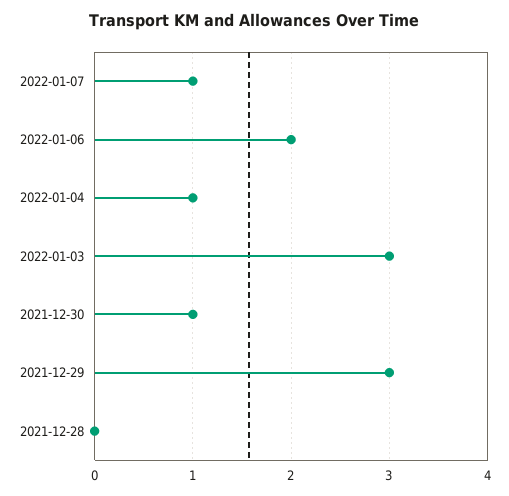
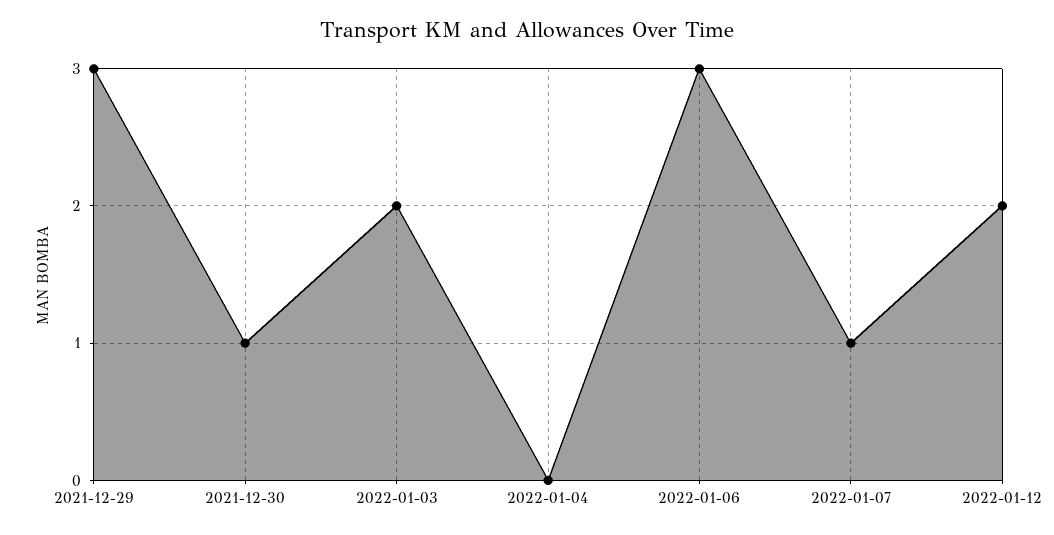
2022-01-06: 2 -> 3
2022-01-04: 1 -> 0
2022-01-03: 3 -> 2
2021-12-28: 0 -> none
2022-01-12: none -> 2

